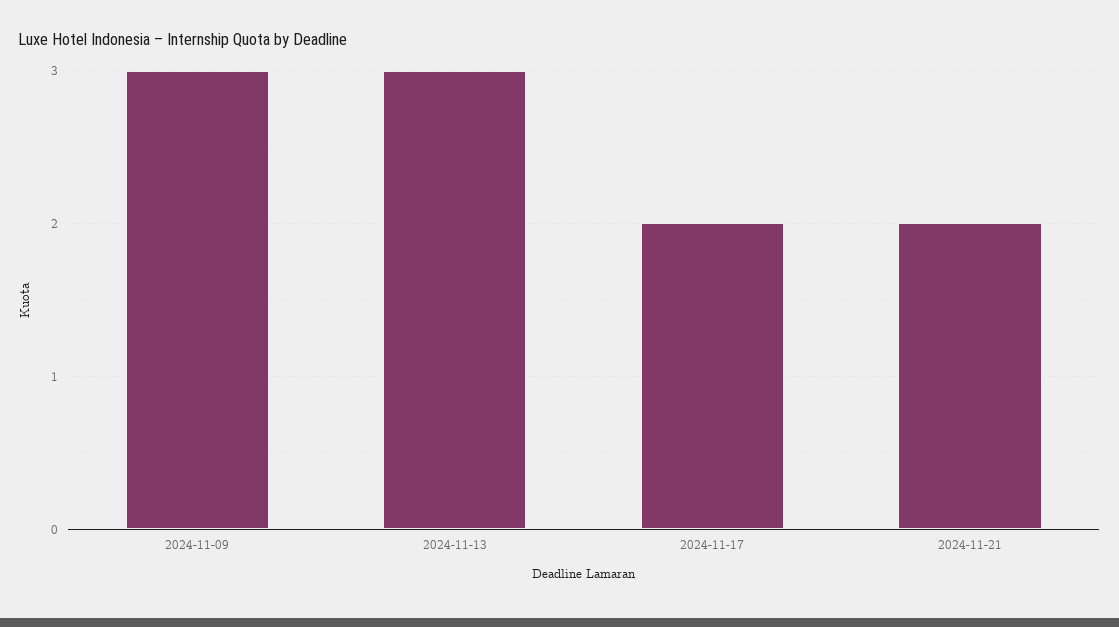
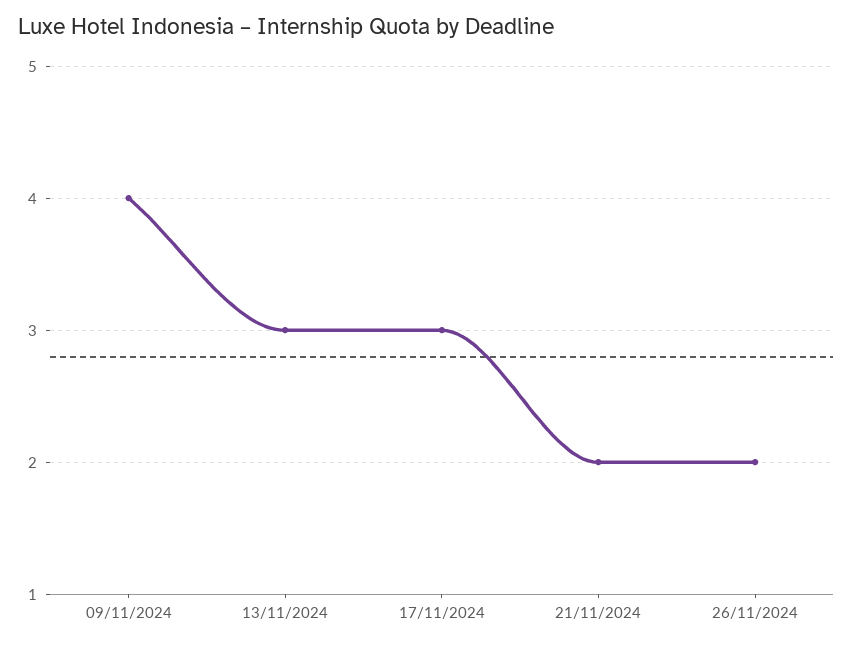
2024-11-09: 3 -> 4
2024-11-17: 2 -> 3
26/11/2024: none -> 2

